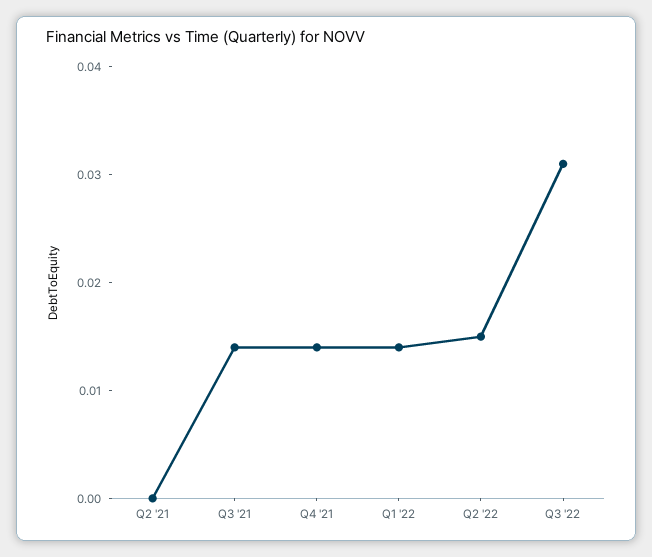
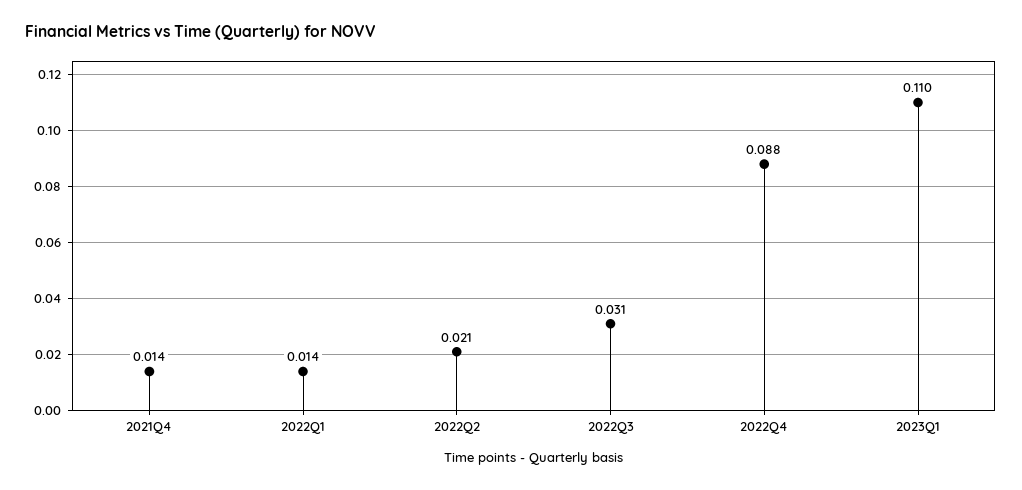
Q2 '21: 0 -> none
Q3 '21: 0.014 -> none
Q2 '22: 0.015 -> 0.021
2022Q4: none -> 0.088
2023Q1: none -> 0.11

